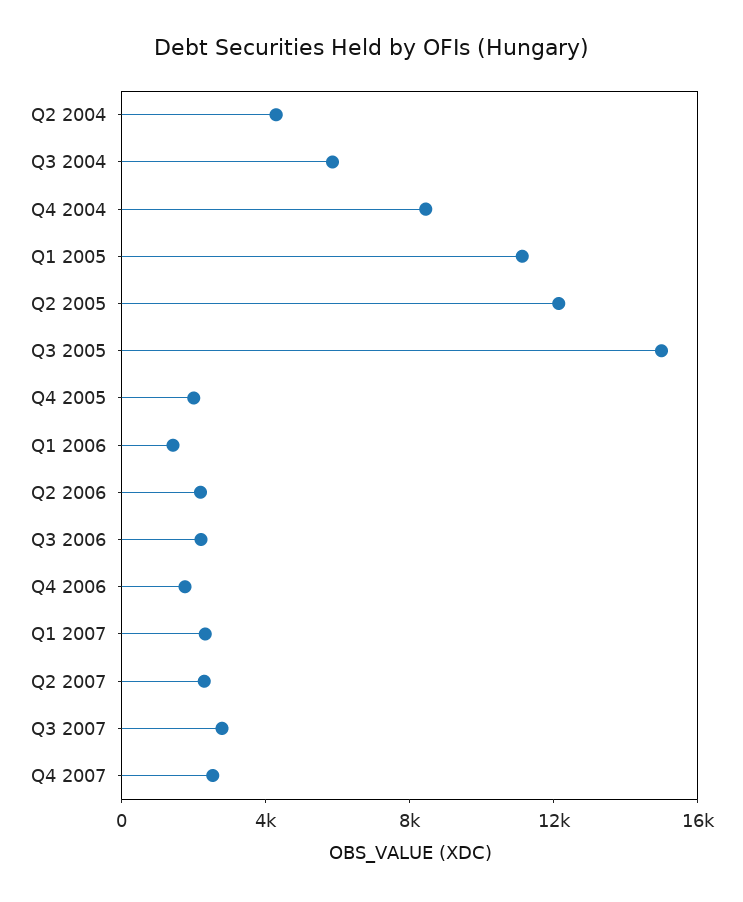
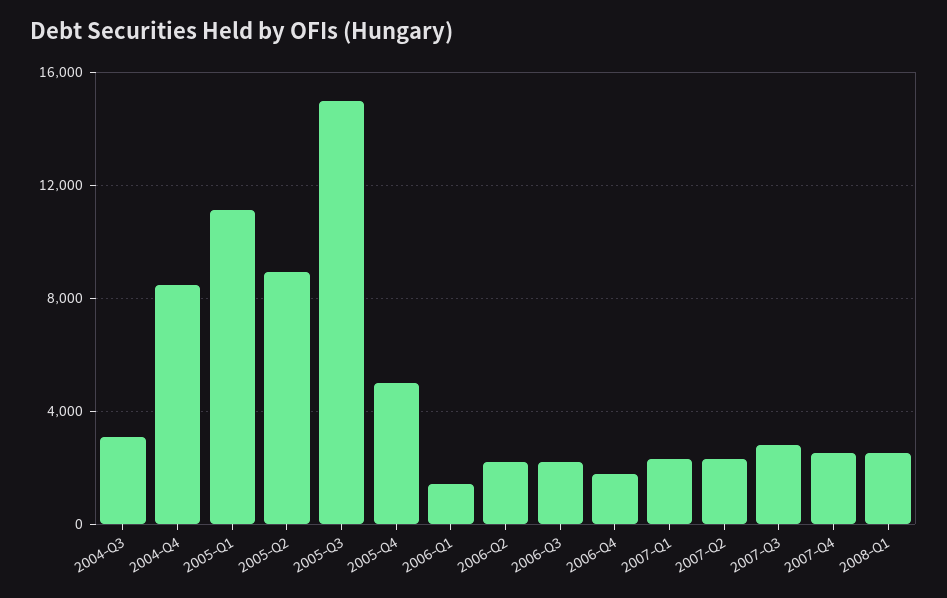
Q2 2004: 4000 -> none
Q3 2004: 6000 -> 3000
Q2 2005: 12000 -> 9000
Q4 2005: 2000 -> 5000
2008-Q1: none -> 2500

